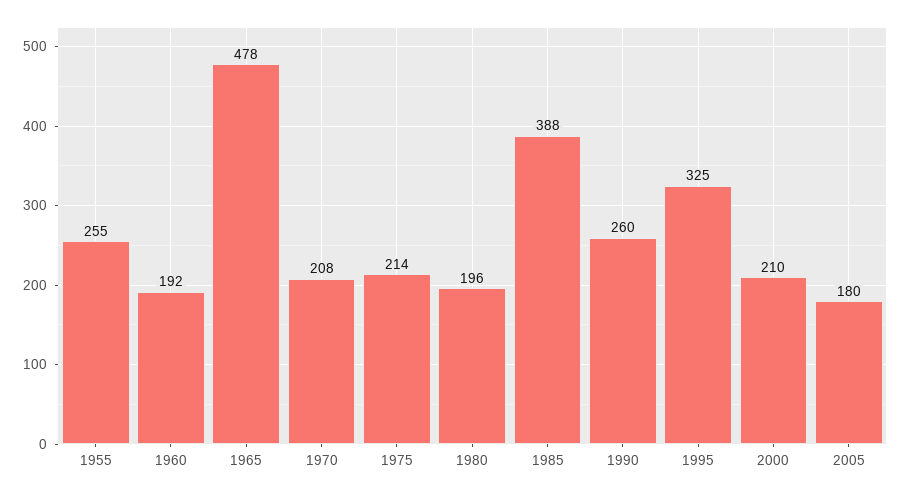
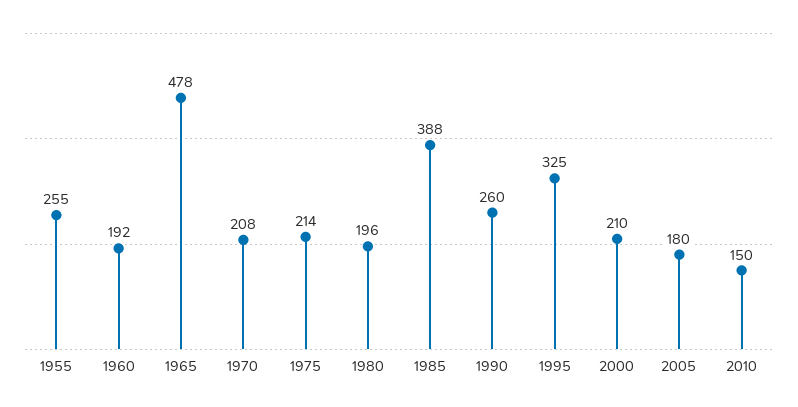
2010: none -> 150

